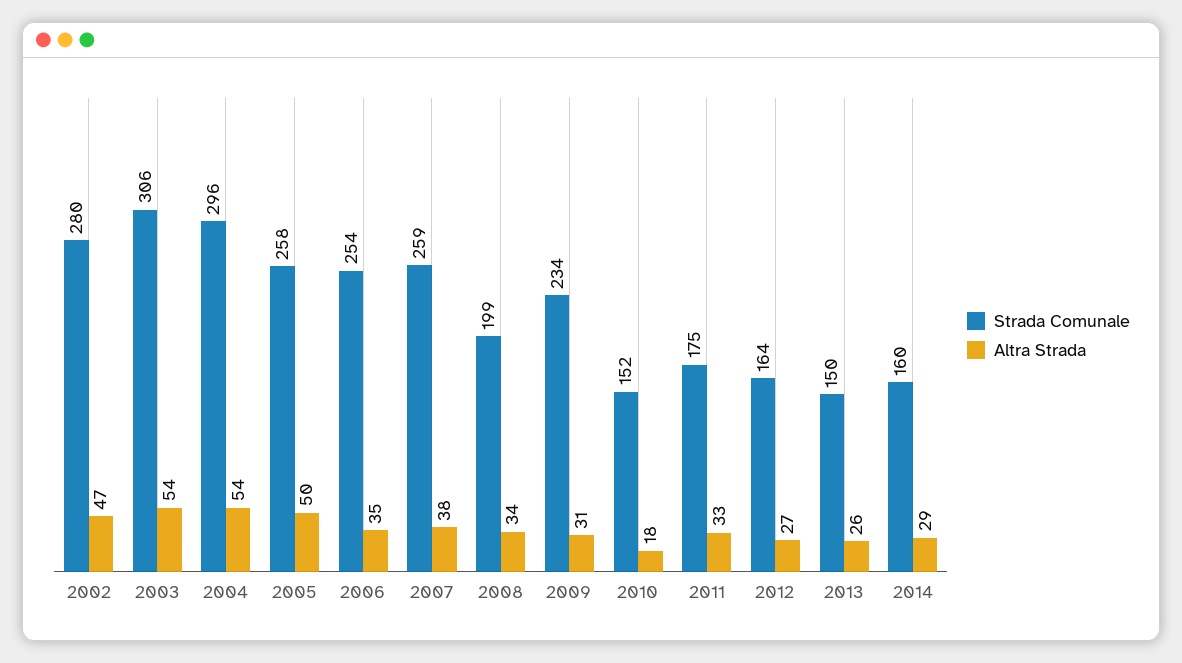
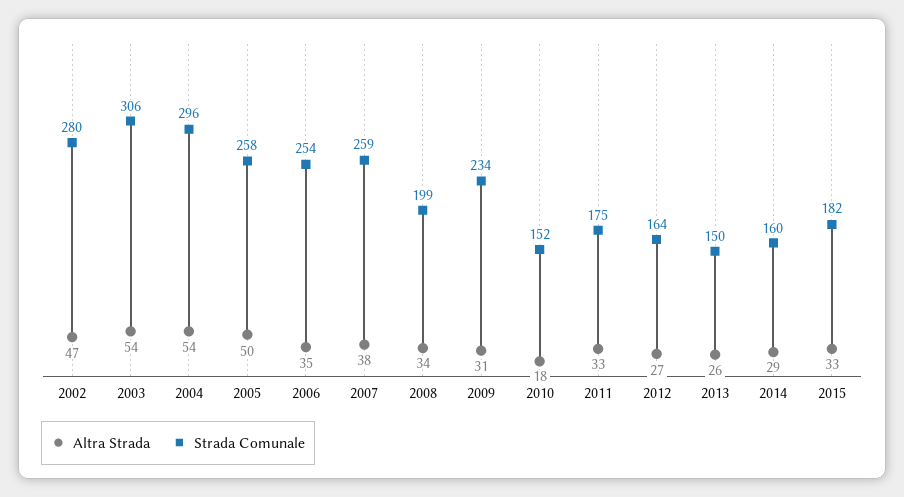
Altra Strada, 2015: none -> 33
Strada Comunale, 2015: none -> 182

